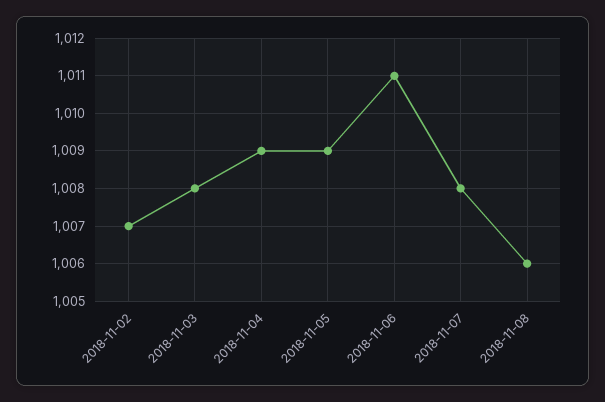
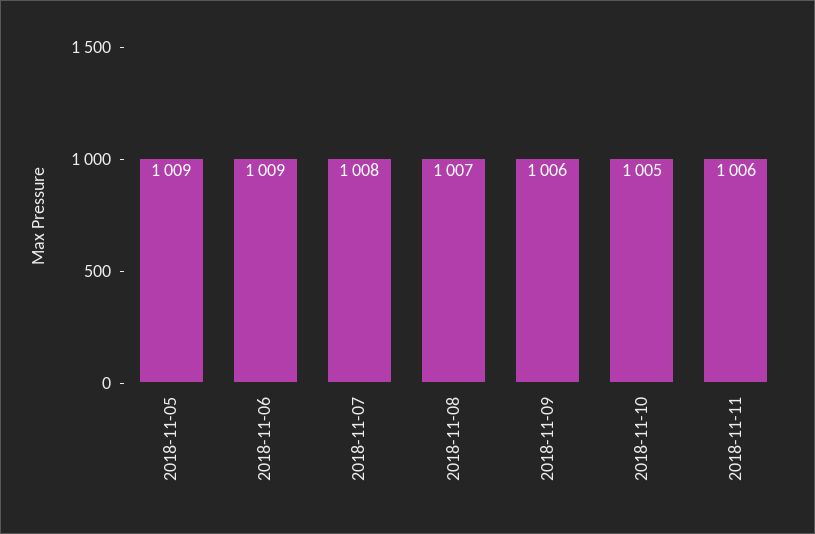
2018-11-02: 1007 -> none
2018-11-03: 1008 -> none
2018-11-04: 1009 -> none
2018-11-06: 1011 -> 1009
2018-11-08: 1006 -> 1007
2018-11-09: none -> 1006
2018-11-10: none -> 1005
2018-11-11: none -> 1006

